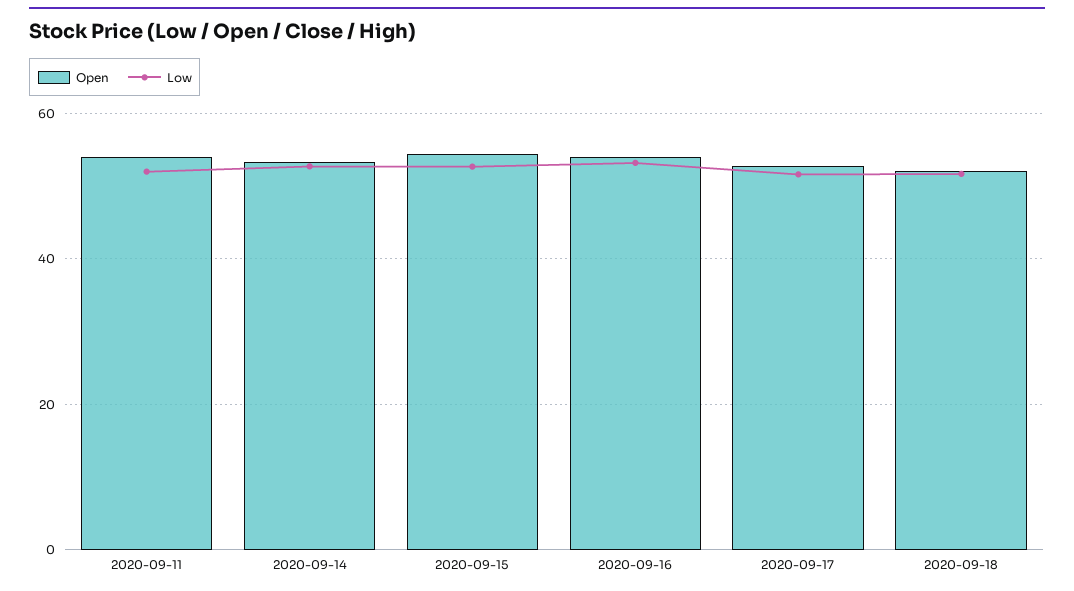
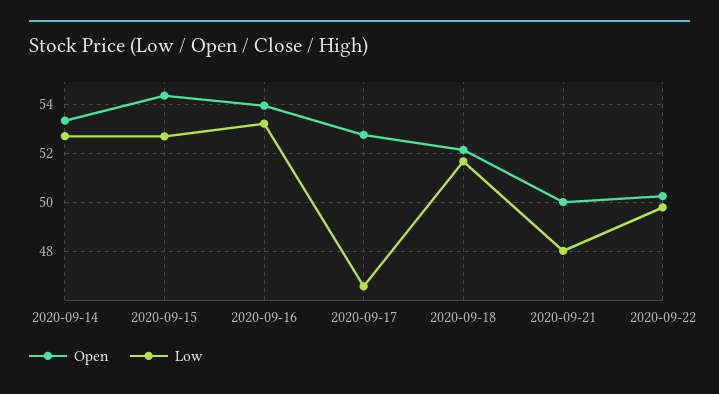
Open, 2020-09-11: 54 -> none
Low, 2020-09-11: 52 -> none
Low, 2020-09-17: 52 -> 46.5
Open, 2020-09-21: none -> 50
Low, 2020-09-21: none -> 48
Open, 2020-09-22: none -> 50.25
Low, 2020-09-22: none -> 49.75

